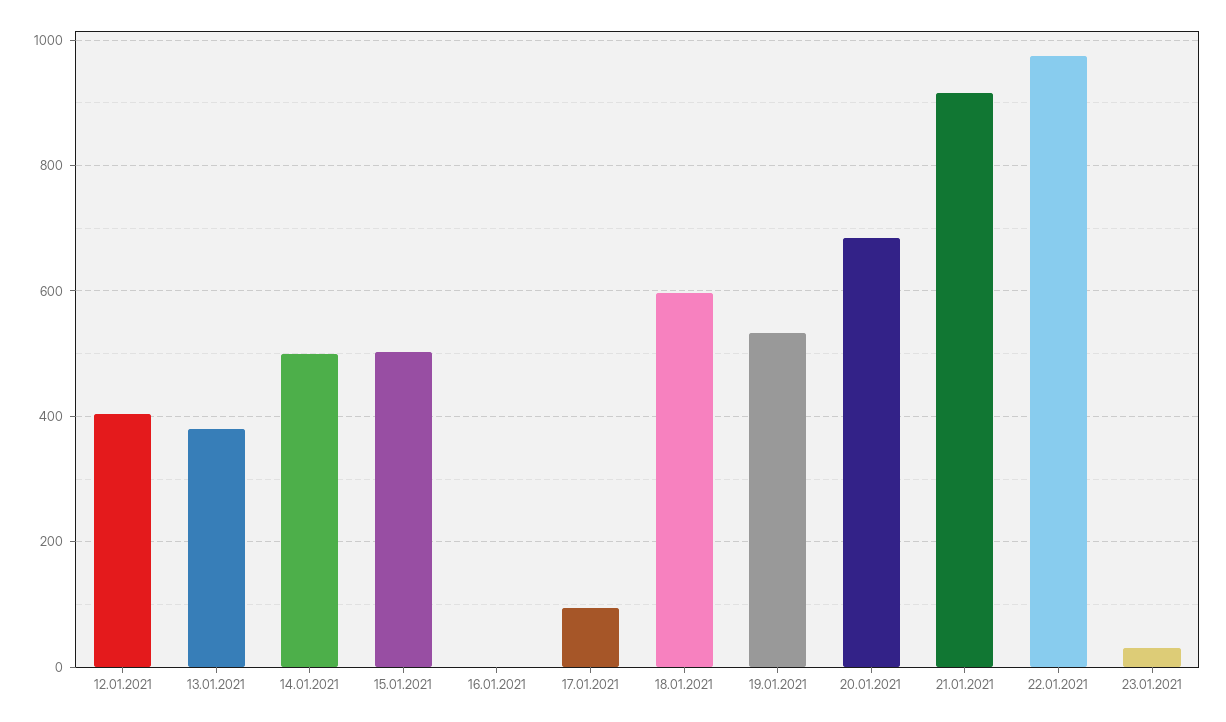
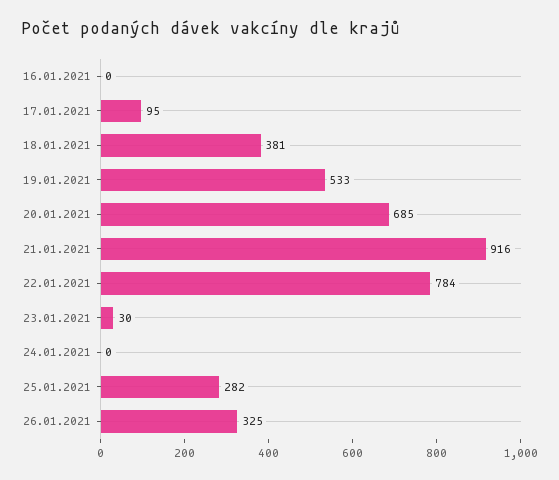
12.01.2021: 400 -> none
13.01.2021: 380 -> none
14.01.2021: 500 -> none
15.01.2021: 500 -> none
18.01.2021: 600 -> 381
22.01.2021: 980 -> 784
24.01.2021: none -> 0
25.01.2021: none -> 282
26.01.2021: none -> 325

